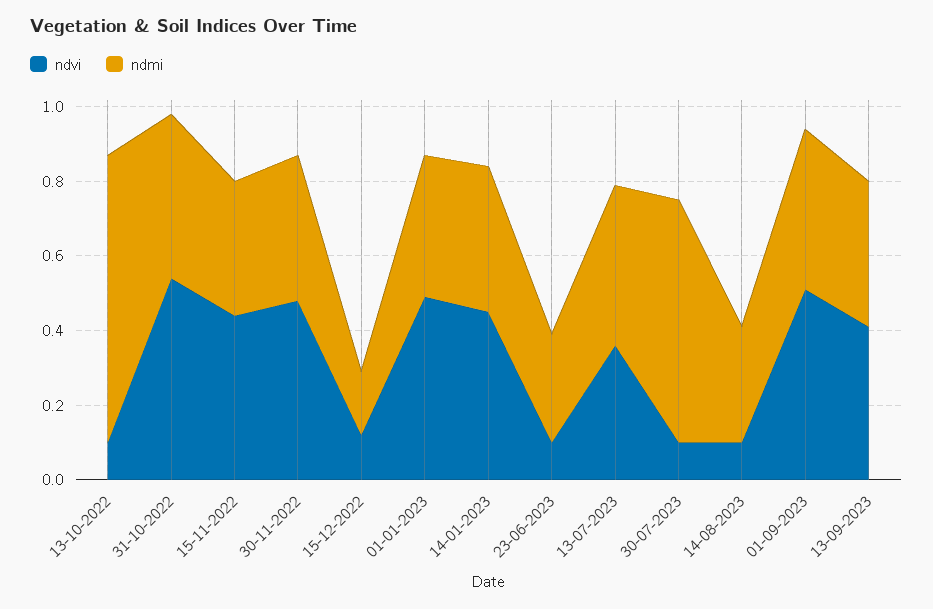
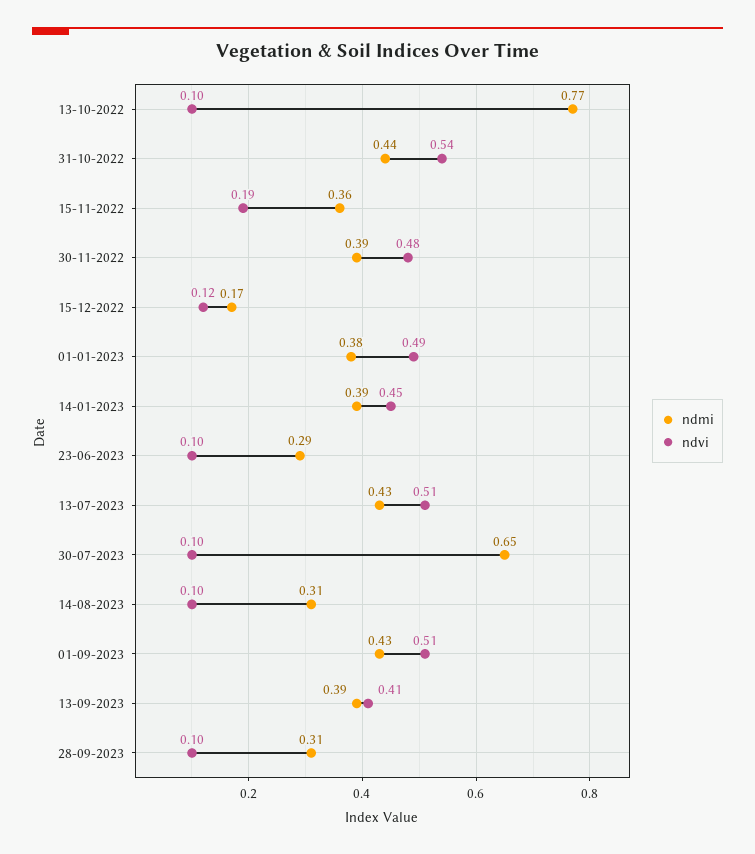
ndvi, 15-11-2022: 0.45 -> 0.19
ndvi, 13-07-2023: 0.35 -> 0.51
ndmi, 28-09-2023: none -> 0.31
ndvi, 28-09-2023: none -> 0.1

